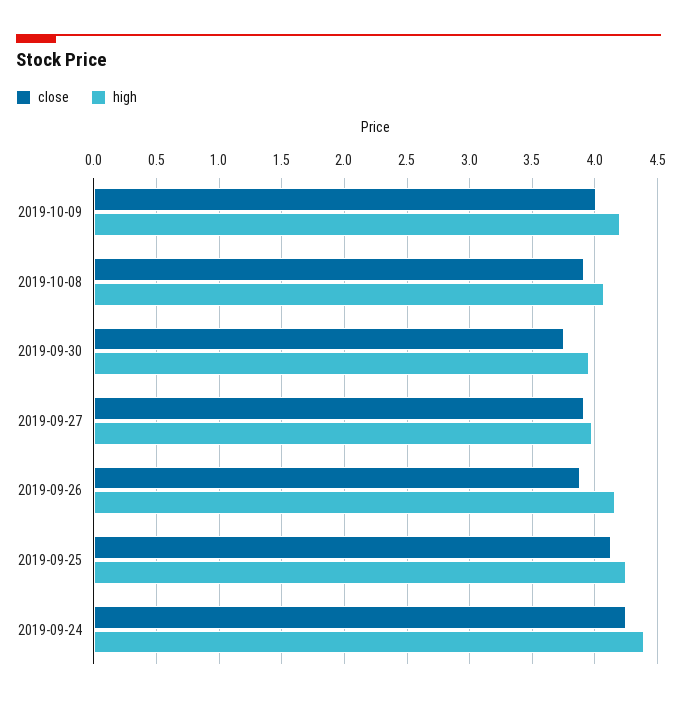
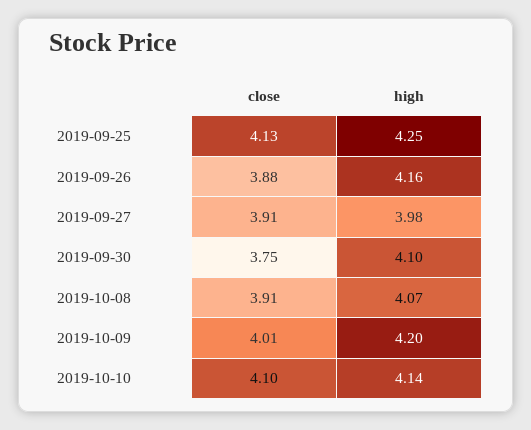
high, 2019-09-30: 3.95 -> 4.1
close, 2019-09-24: 4.25 -> none
high, 2019-09-24: 4.4 -> none
close, 2019-10-10: none -> 4.1
high, 2019-10-10: none -> 4.14

